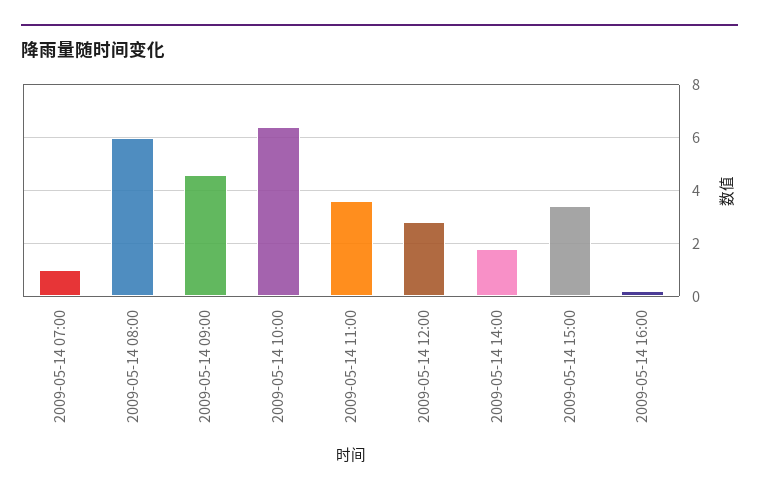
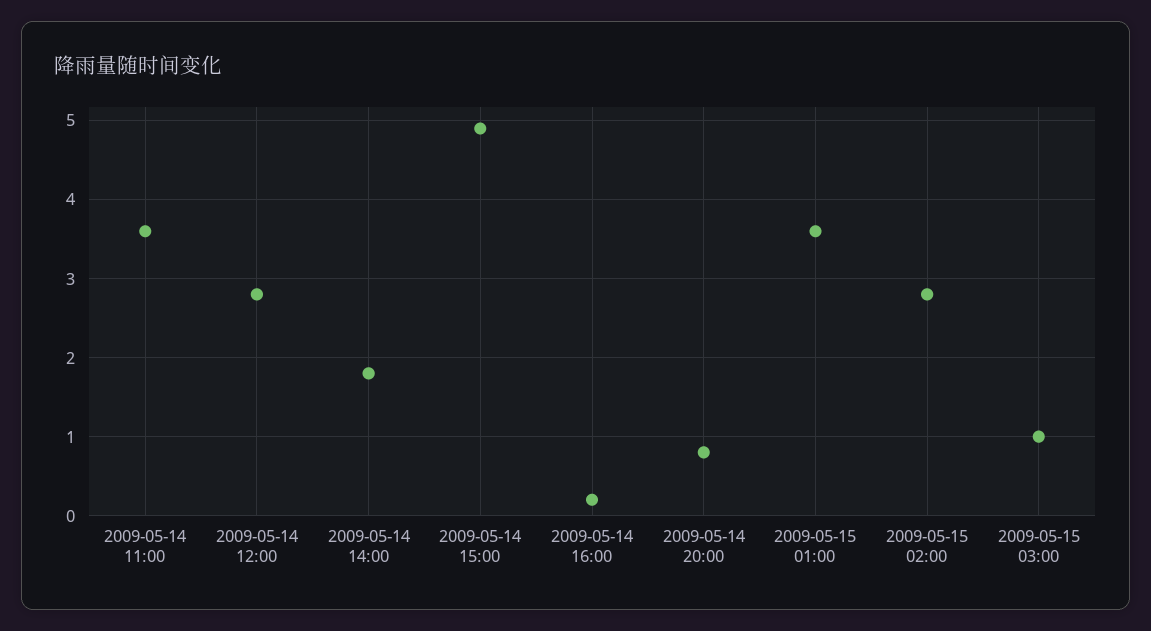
2009-05-14 07:00: 1 -> none
2009-05-14 08:00: 6 -> none
2009-05-14 09:00: 4.5 -> none
2009-05-14 10:00: 6.5 -> none
2009-05-14 15:00: 3.5 -> 4.9
2009-05-14 20:00: none -> 0.8
2009-05-15 01:00: none -> 3.6
2009-05-15 02:00: none -> 2.8
2009-05-15 03:00: none -> 1

